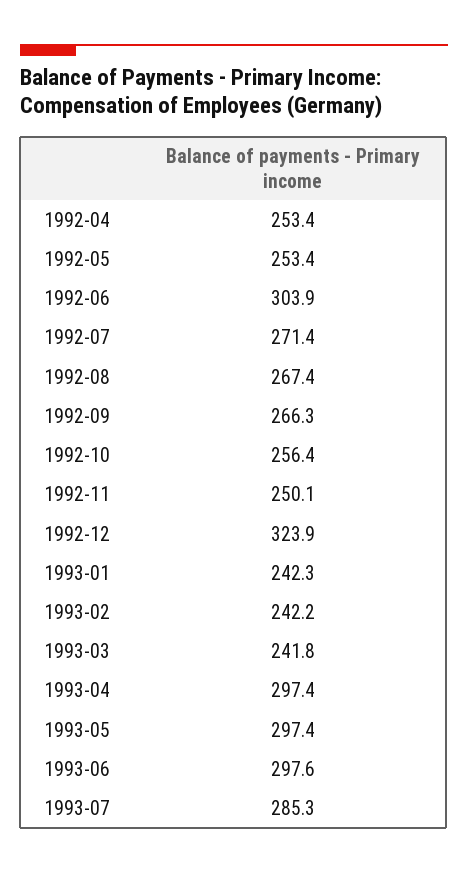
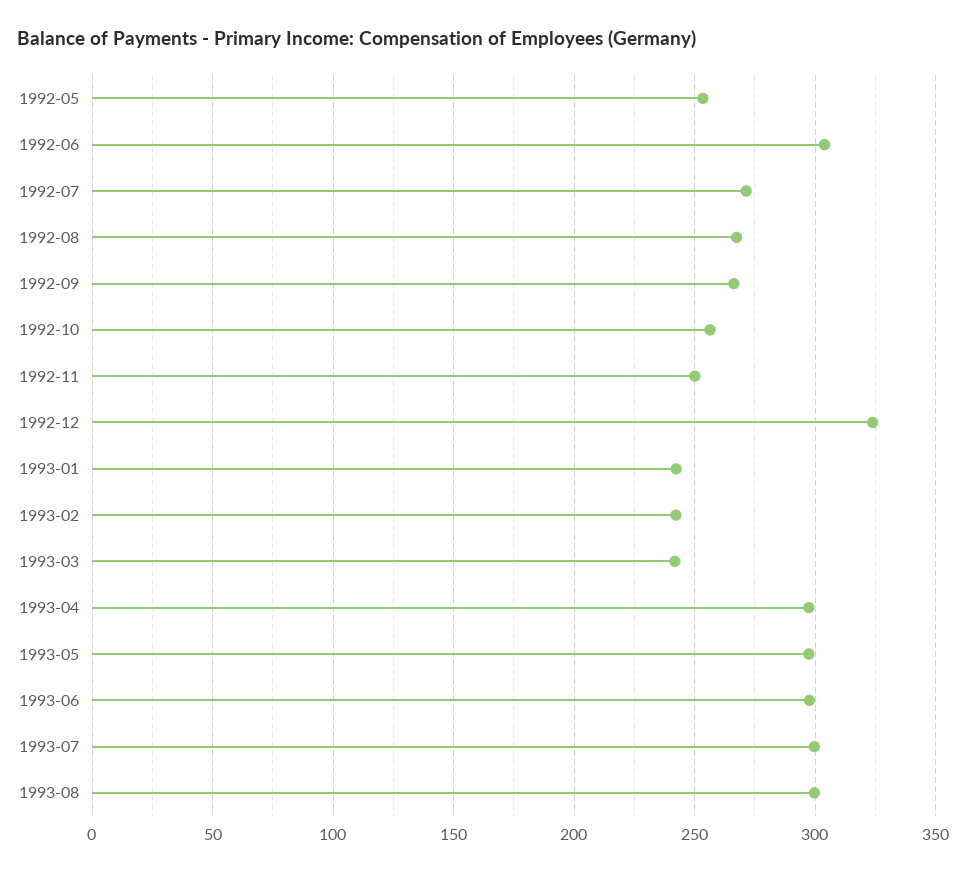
1992-04: 253.4 -> none
1993-07: 285.3 -> 300
1993-08: none -> 300

